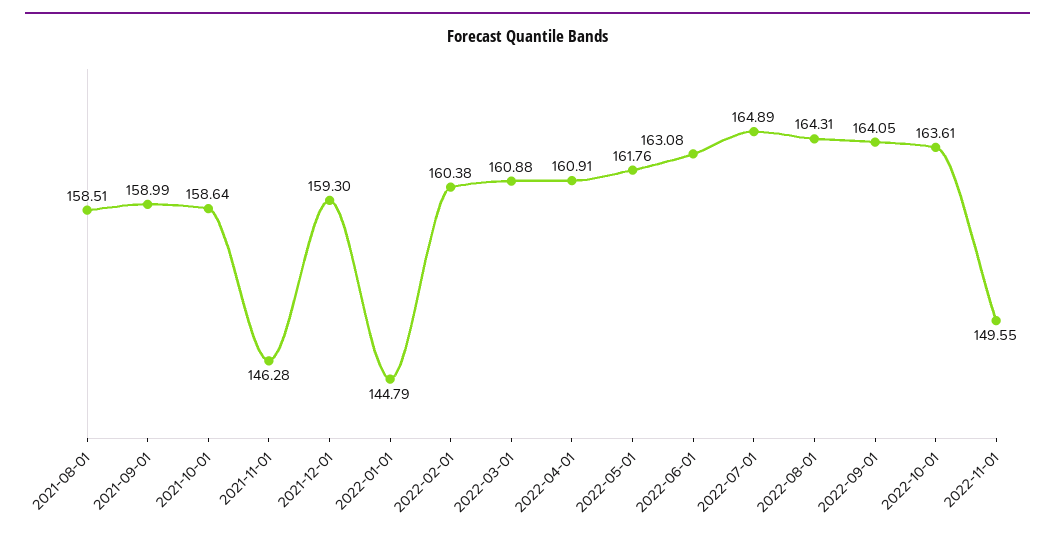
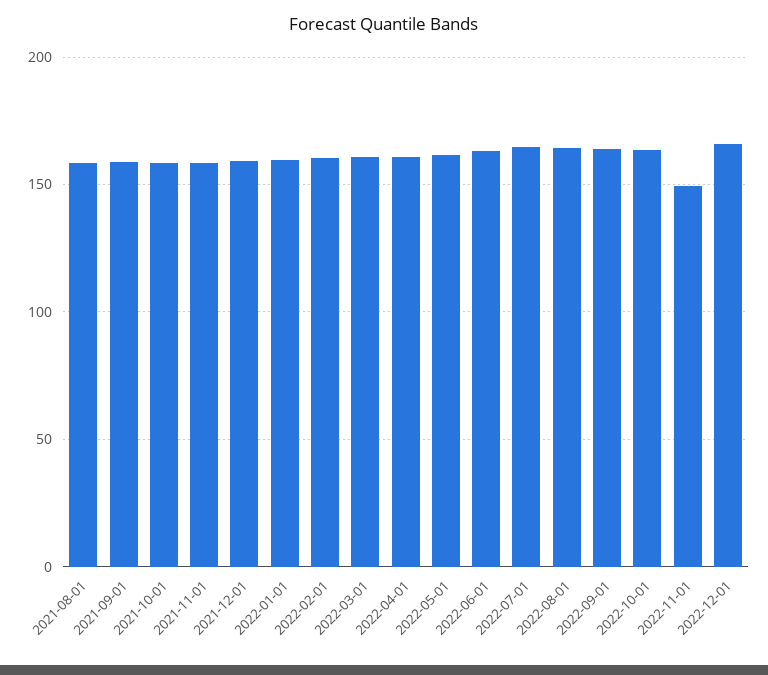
2021-11-01: 146.28 -> 160
2022-01-01: 144.79 -> 160
2022-12-01: none -> 165

